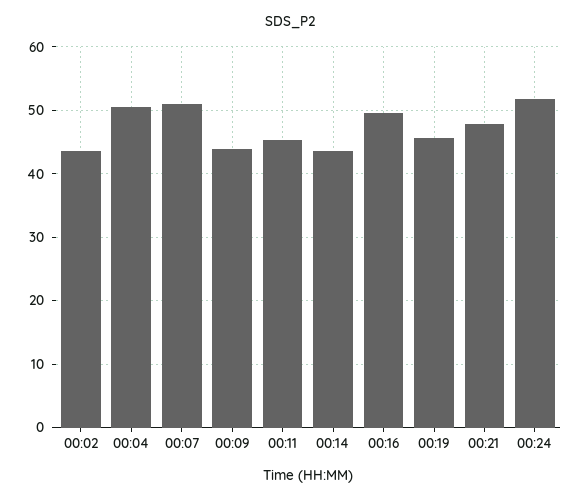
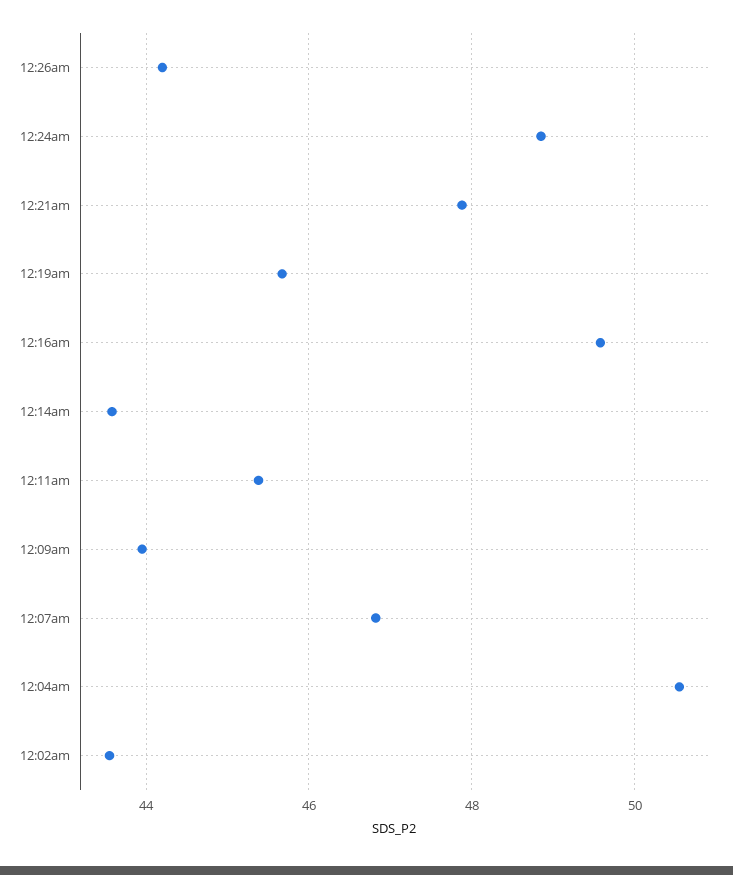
00:07: 51 -> 46.8
00:24: 52 -> 48.8
12:26am: none -> 44.2

